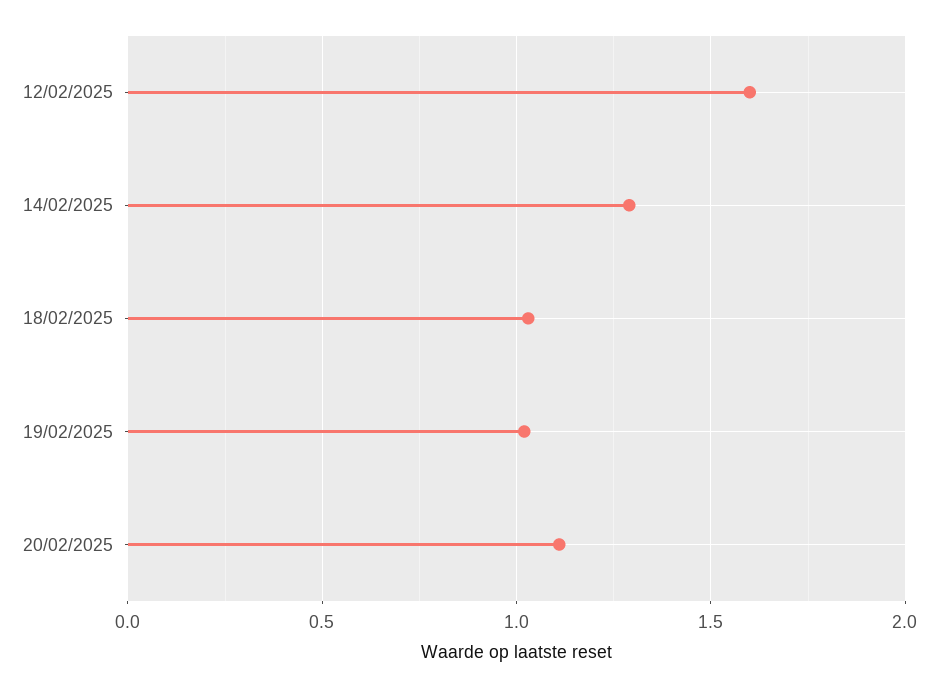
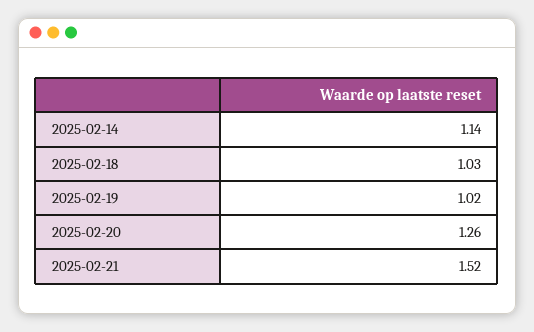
12/02/2025: 1.6 -> none
14/02/2025: 1.3 -> 1.14
20/02/2025: 1.1 -> 1.26
2025-02-21: none -> 1.52

